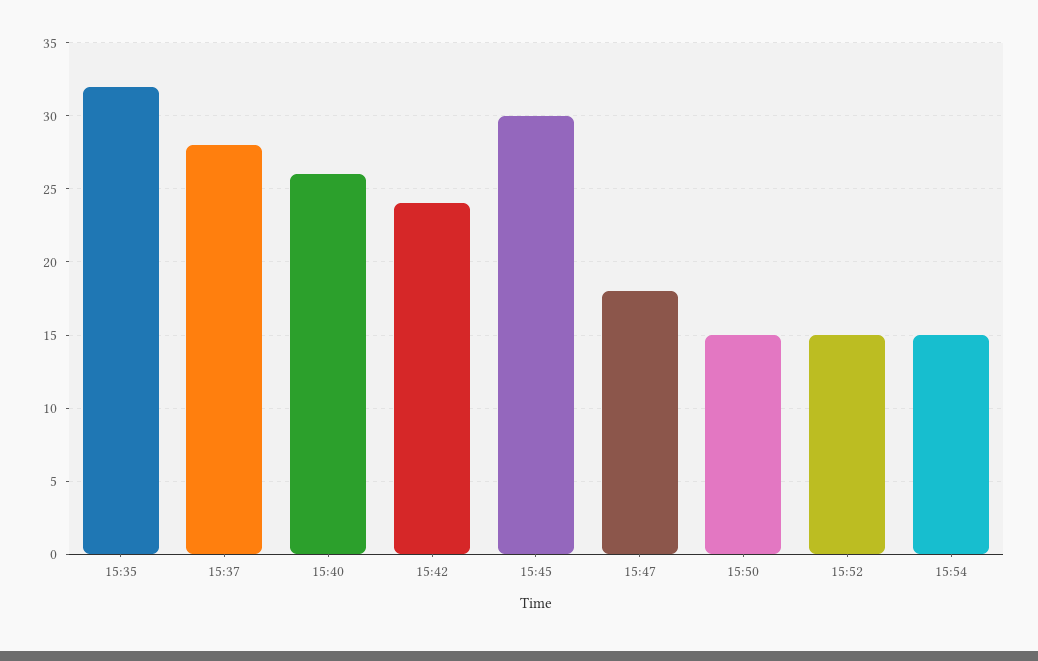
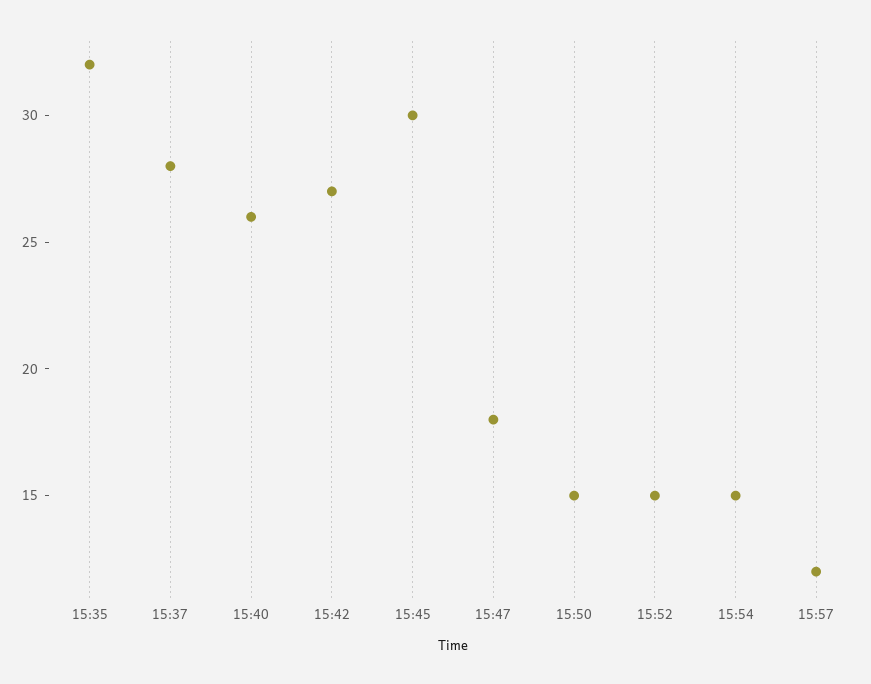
15:42: 24 -> 27
15:57: none -> 12

